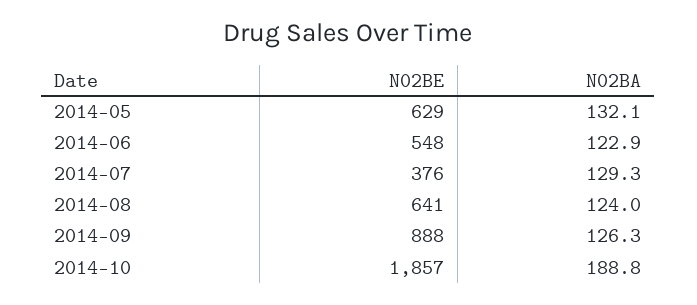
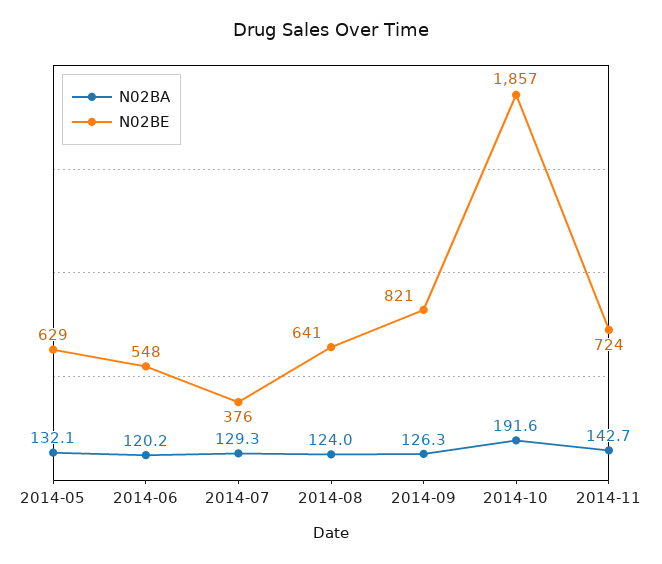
N02BA, 2014-06: 122.9 -> 120.2
N02BE, 2014-09: 888 -> 821
N02BA, 2014-10: 188.8 -> 191.6
N02BA, 2014-11: none -> 142.7
N02BE, 2014-11: none -> 724

